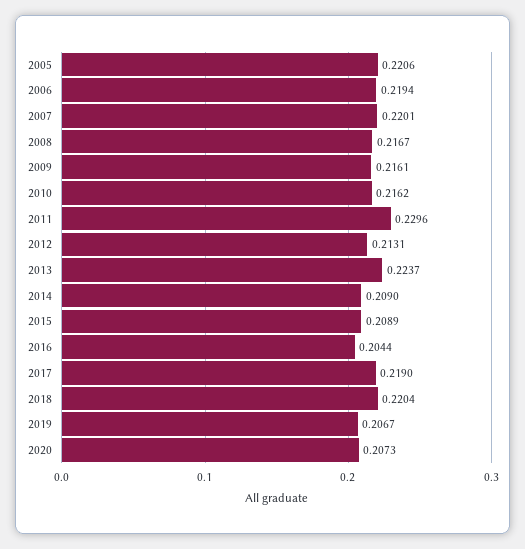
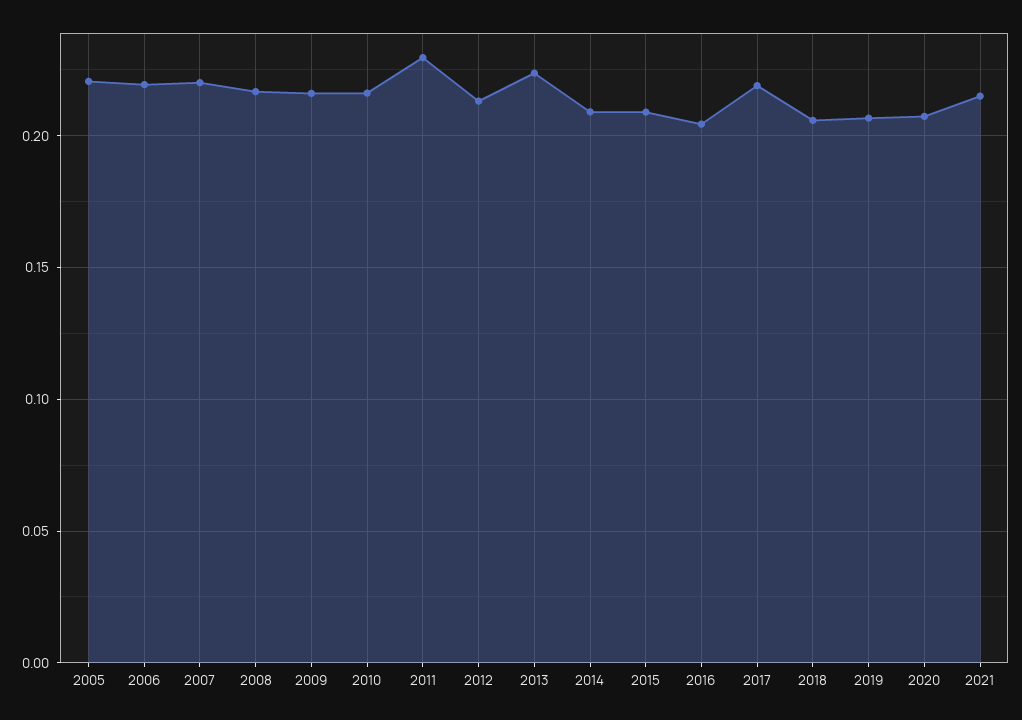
2018: 0.2204 -> 0.205
2021: none -> 0.215

